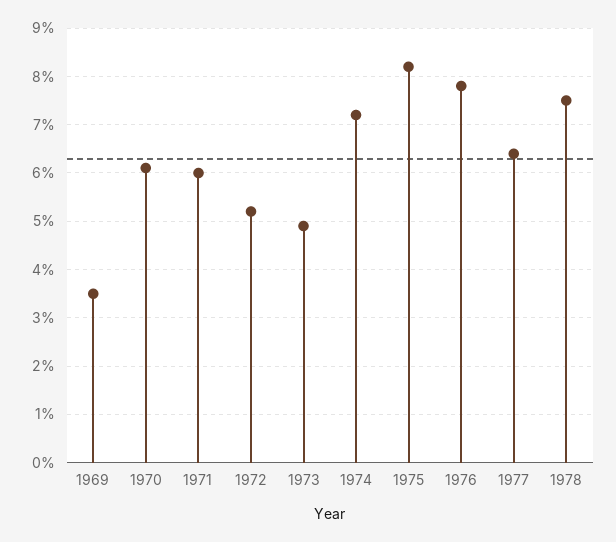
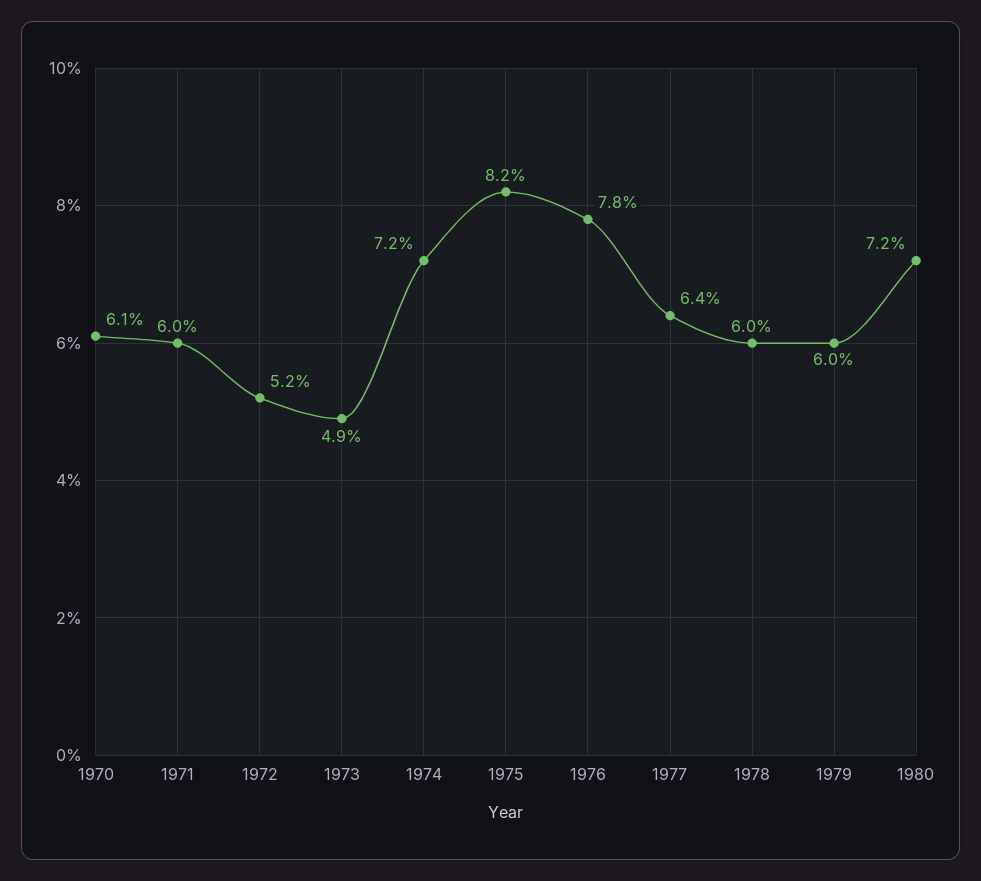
1969: 3.5 -> none
1978: 7.5 -> 6
1979: none -> 6
1980: none -> 7.2

